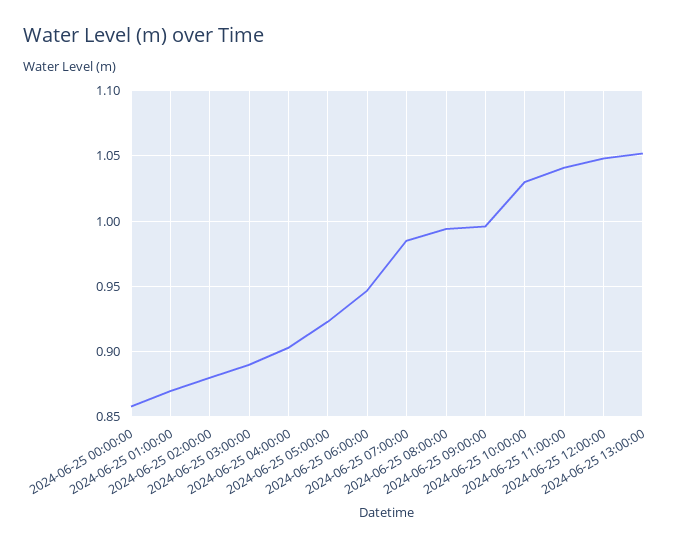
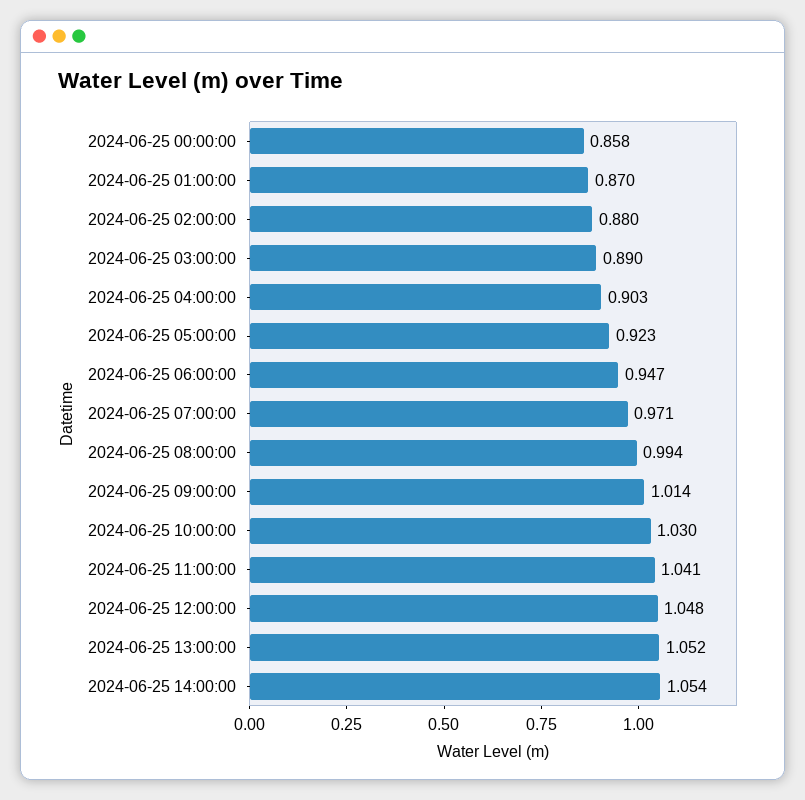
2024-06-25 07:00:00: 0.985 -> 0.971
2024-06-25 09:00:00: 0.995 -> 1.014
2024-06-25 14:00:00: none -> 1.054

